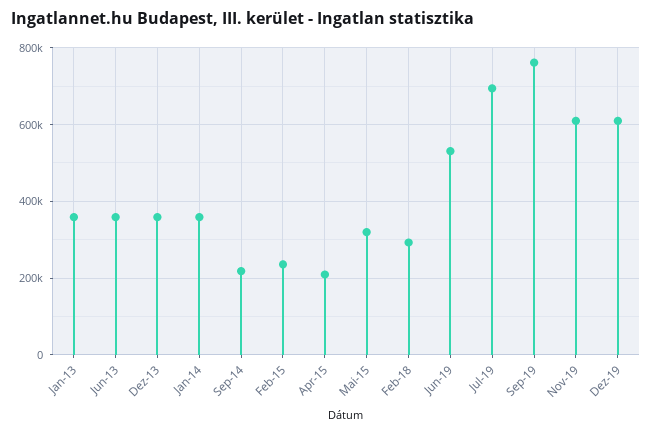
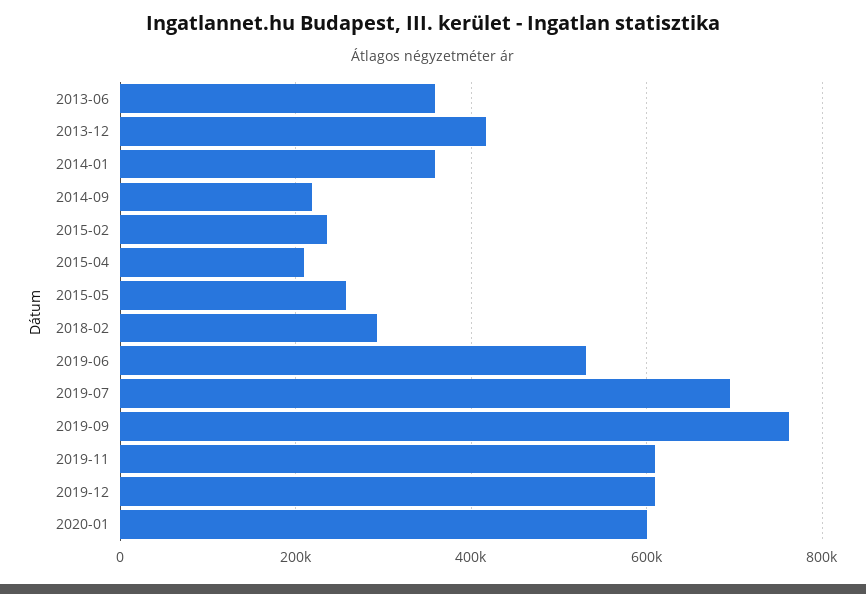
Jan-13: 360000 -> none
Dez-13: 360000 -> 420000
Mai-15: 320000 -> 260000
2020-01: none -> 600000

